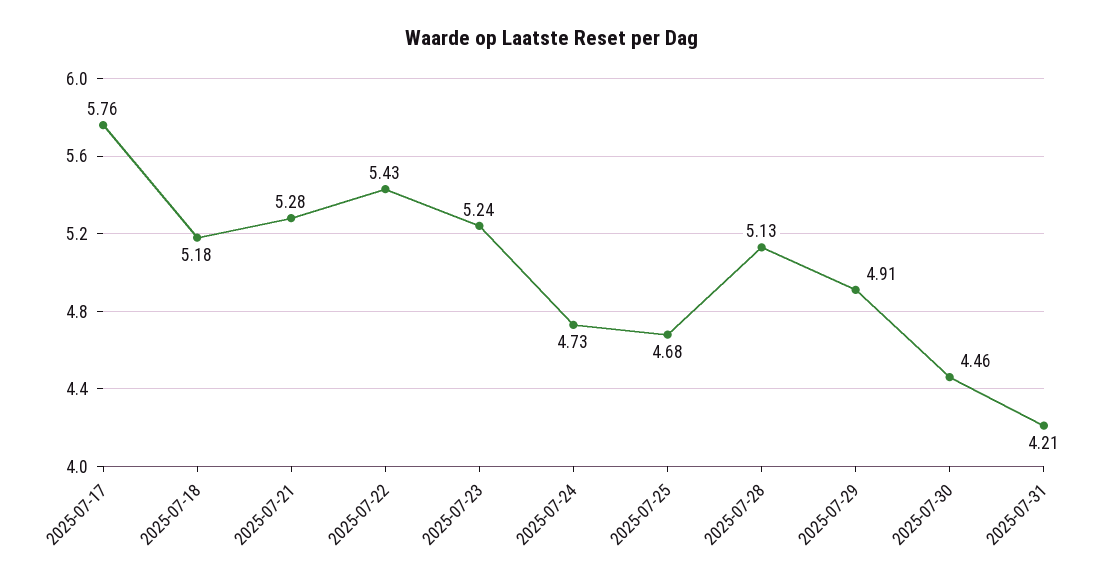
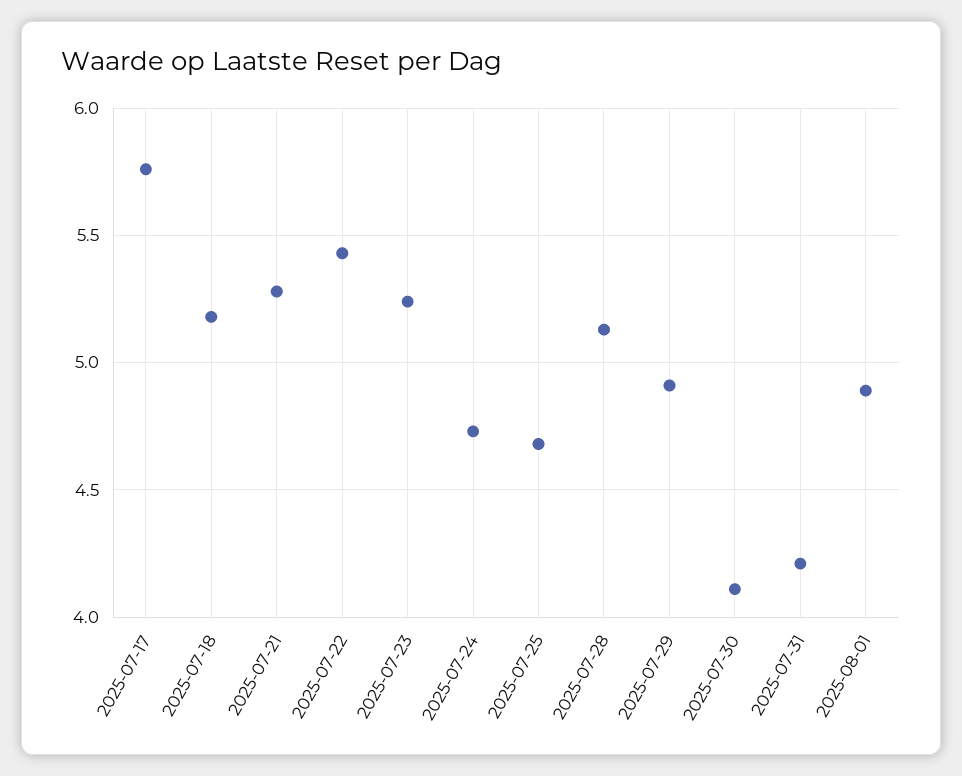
2025-07-30: 4.46 -> 4.1
2025-08-01: none -> 4.9

